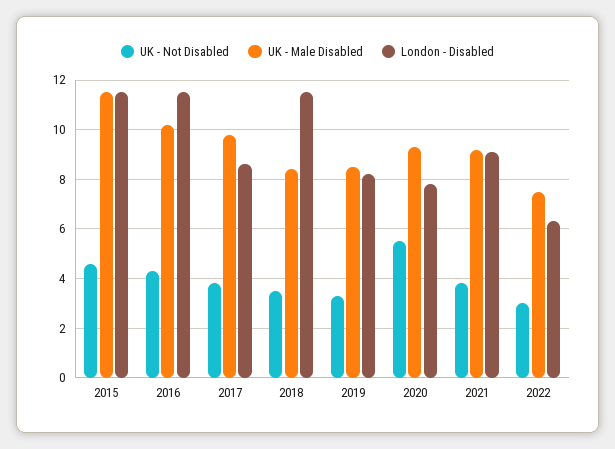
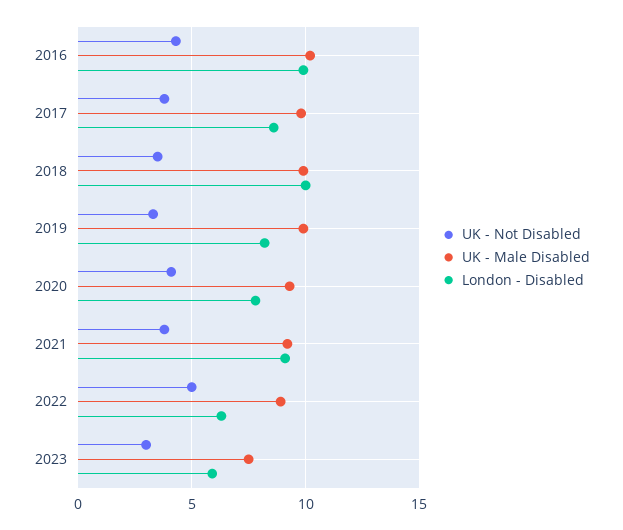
UK - Not Disabled, 2015: 4.5 -> none
UK - Male Disabled, 2015: 11.5 -> none
London - Disabled, 2015: 11.5 -> none
London - Disabled, 2016: 11.5 -> 10
UK - Male Disabled, 2018: 8.5 -> 10
London - Disabled, 2018: 11.5 -> 10
UK - Male Disabled, 2019: 8.5 -> 10
UK - Not Disabled, 2020: 5.5 -> 4
UK - Not Disabled, 2022: 3 -> 5
UK - Male Disabled, 2022: 7.5 -> 9
UK - Not Disabled, 2023: none -> 3
UK - Male Disabled, 2023: none -> 7.5
London - Disabled, 2023: none -> 6

